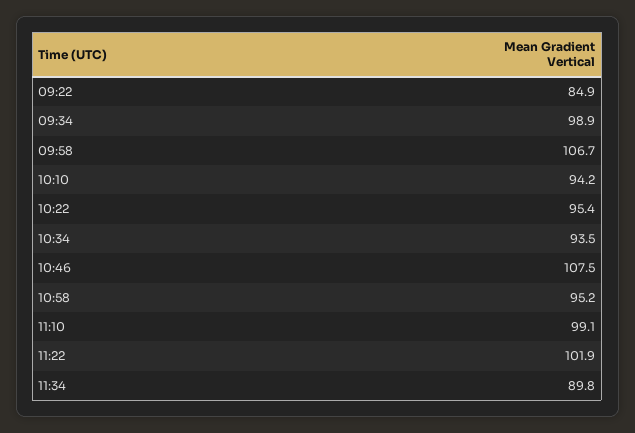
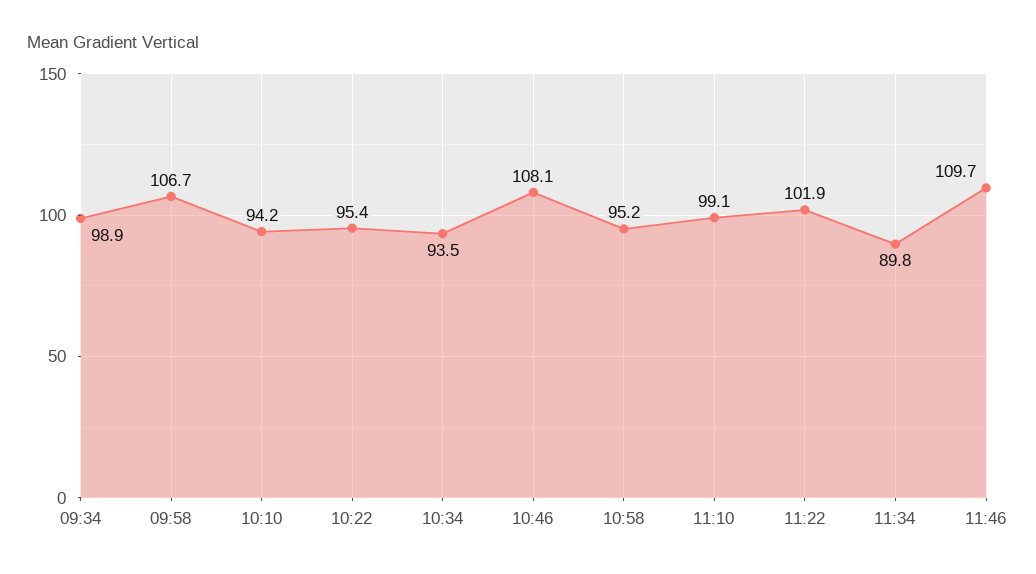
09:22: 84.9 -> none
10:46: 107.5 -> 108.1
11:46: none -> 109.7

